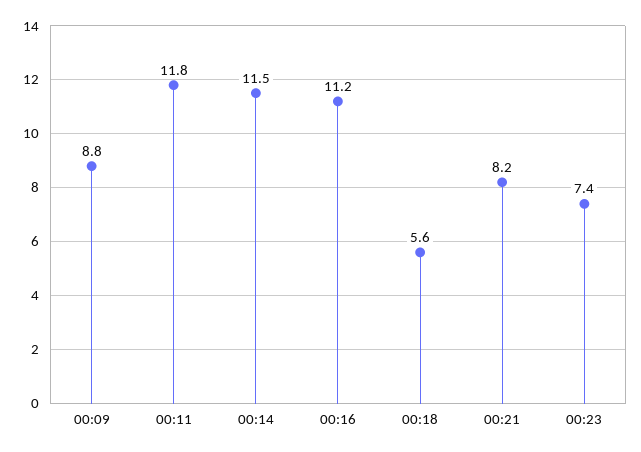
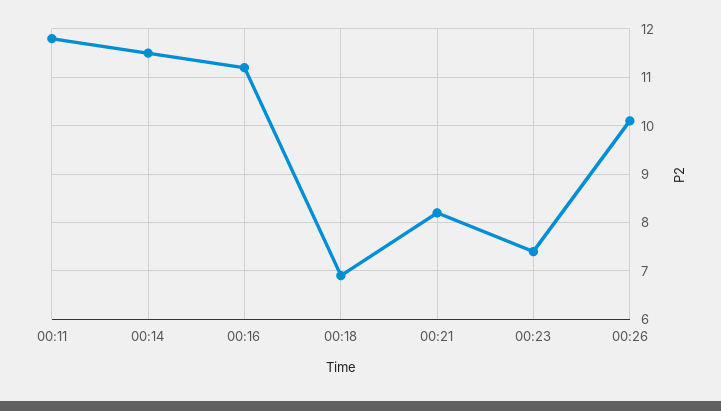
00:09: 8.8 -> none
00:18: 5.6 -> 7
00:26: none -> 10

